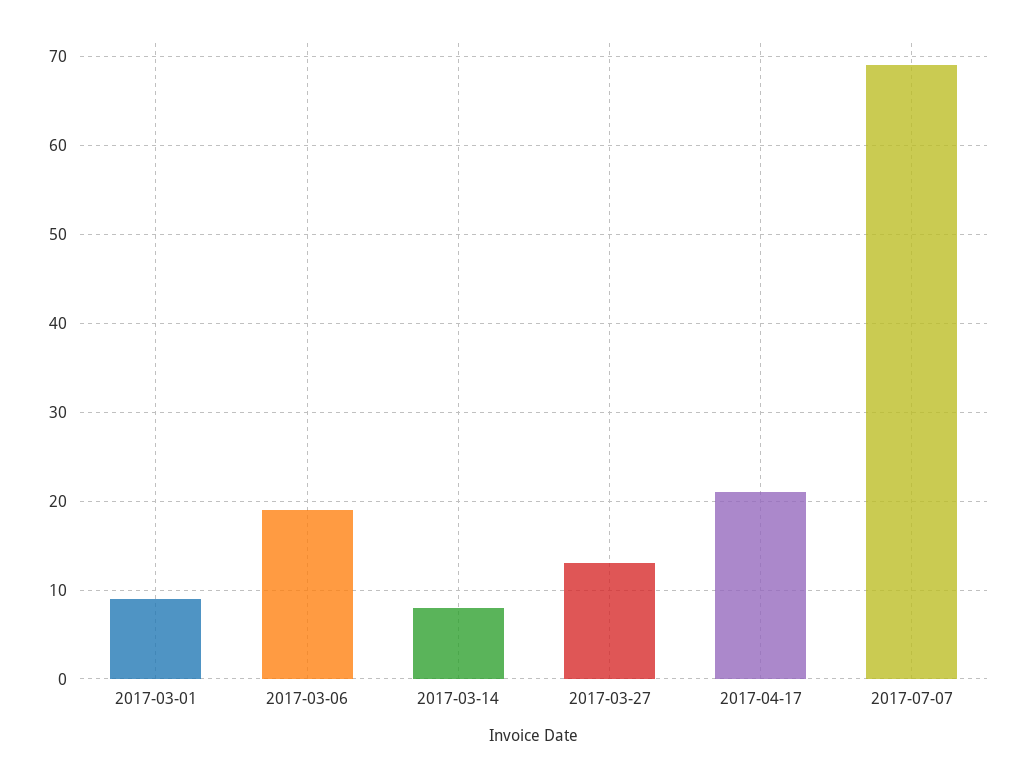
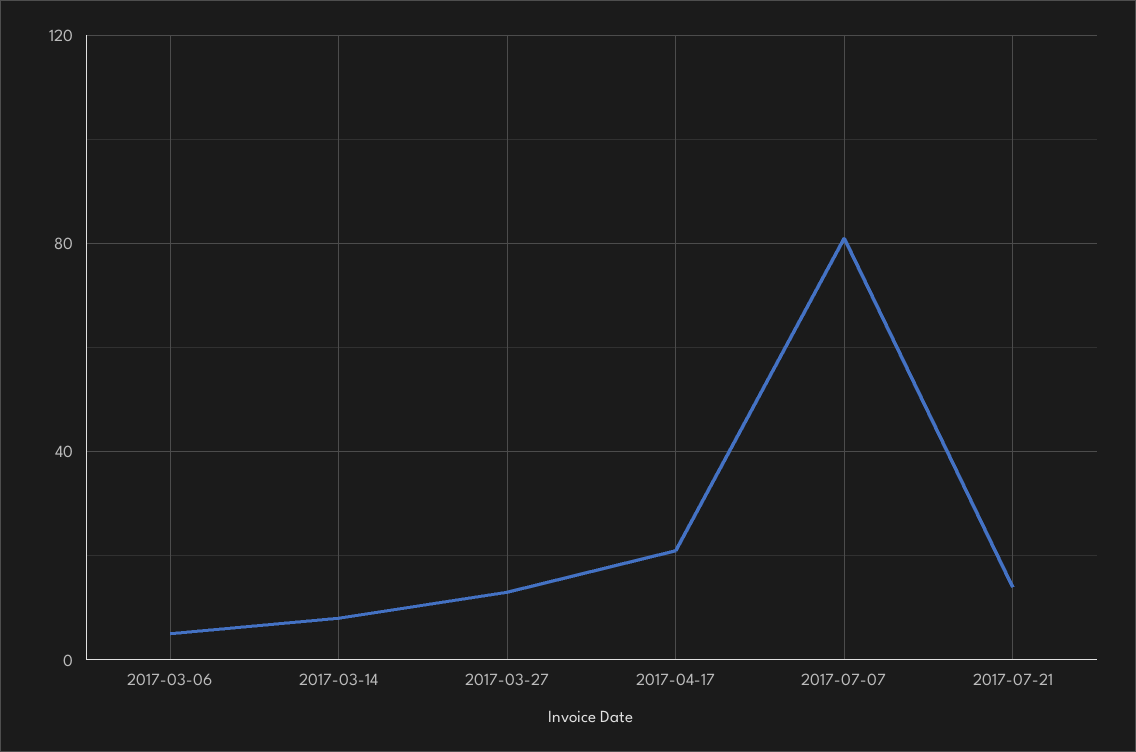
2017-03-01: 9 -> none
2017-03-06: 19 -> 5
2017-07-07: 69 -> 80
2017-07-21: none -> 15

